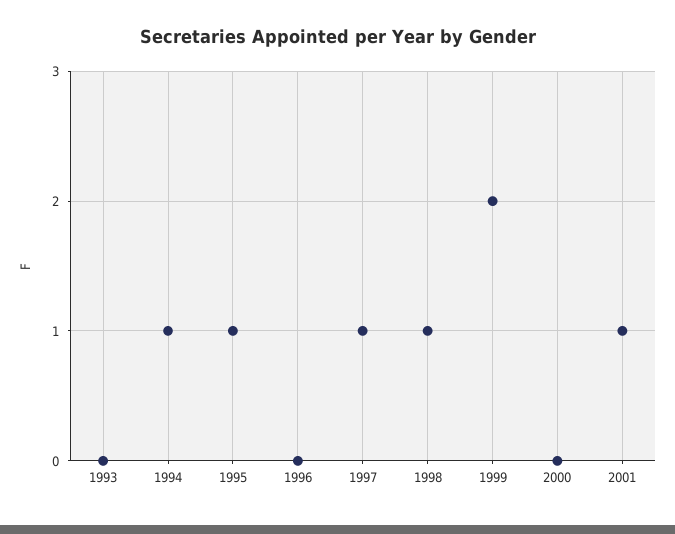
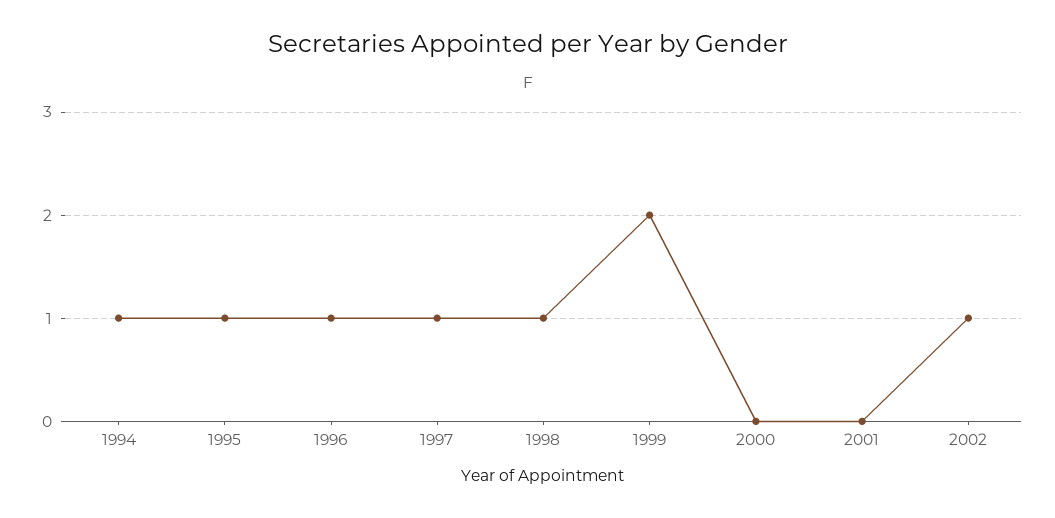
1993: 0 -> none
1996: 0 -> 1
2001: 1 -> 0
2002: none -> 1

